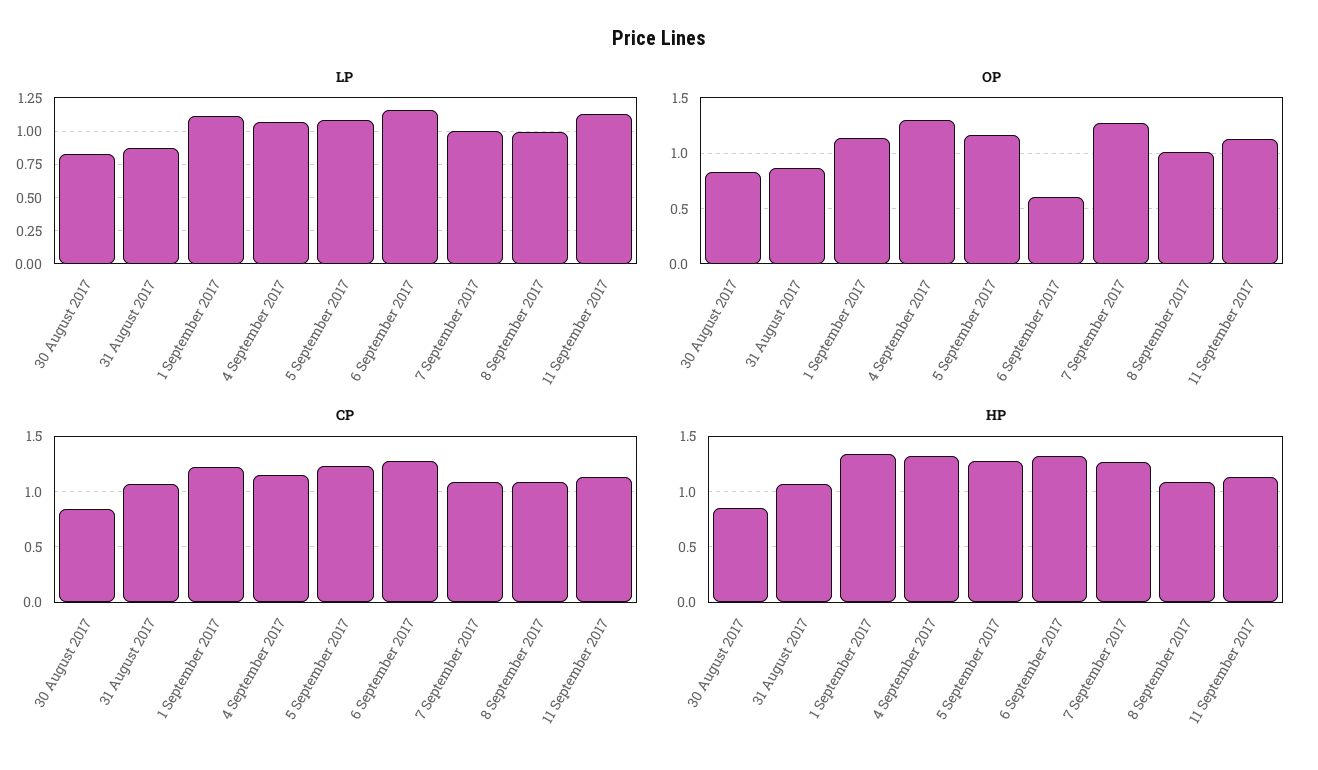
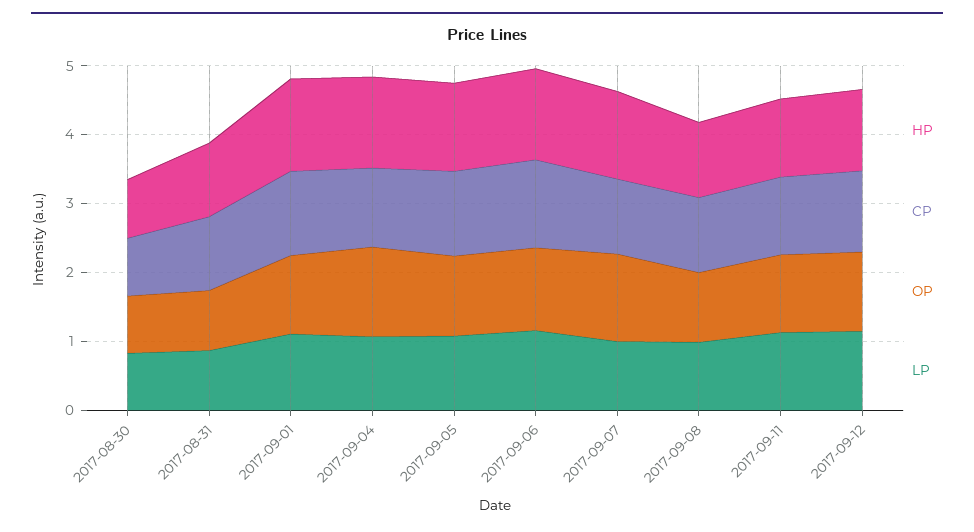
OP, 6 September 2017: 0.6 -> 1.2
HP, 2017-09-12: none -> 1.2
CP, 2017-09-12: none -> 1.2
OP, 2017-09-12: none -> 1.2
LP, 2017-09-12: none -> 1.2

